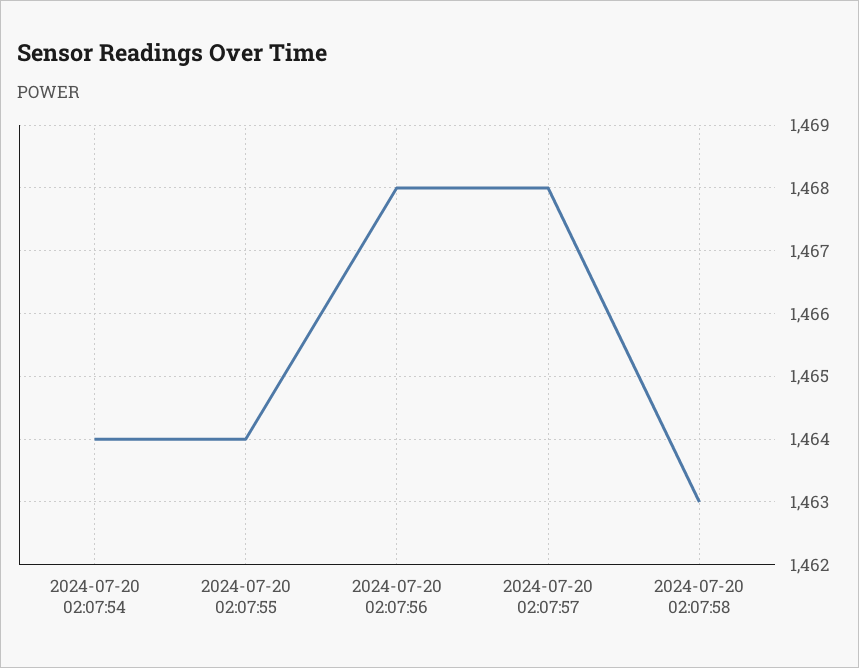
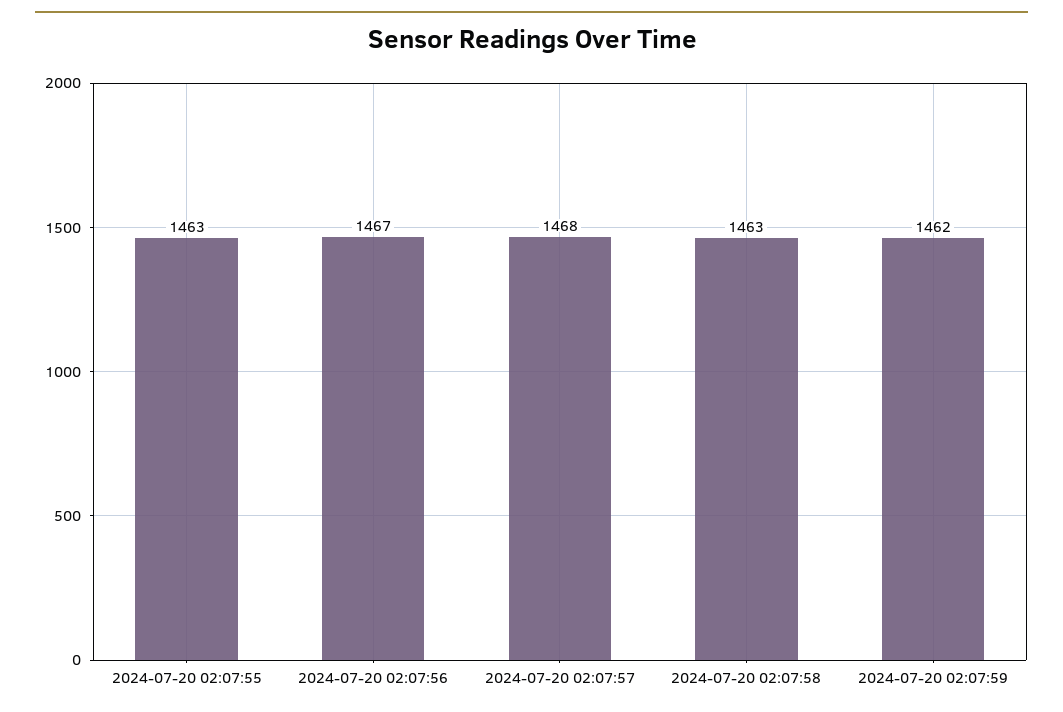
2024-07-20 02:07:54: 1464 -> none
2024-07-20 02:07:55: 1464 -> 1463
2024-07-20 02:07:56: 1468 -> 1467
2024-07-20 02:07:59: none -> 1462

